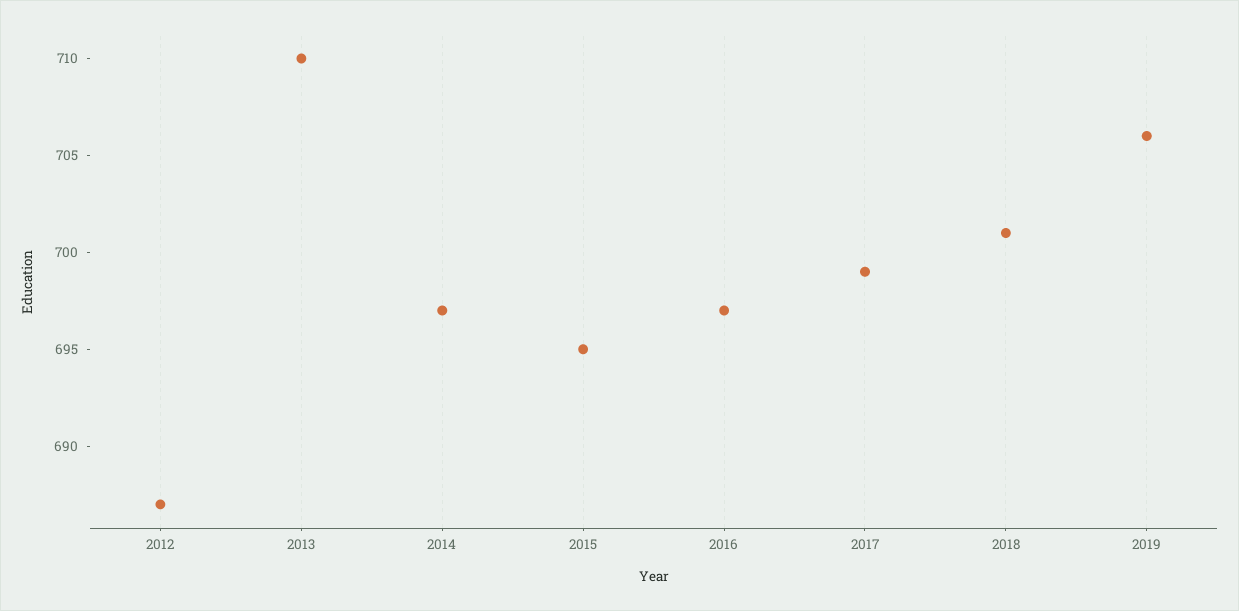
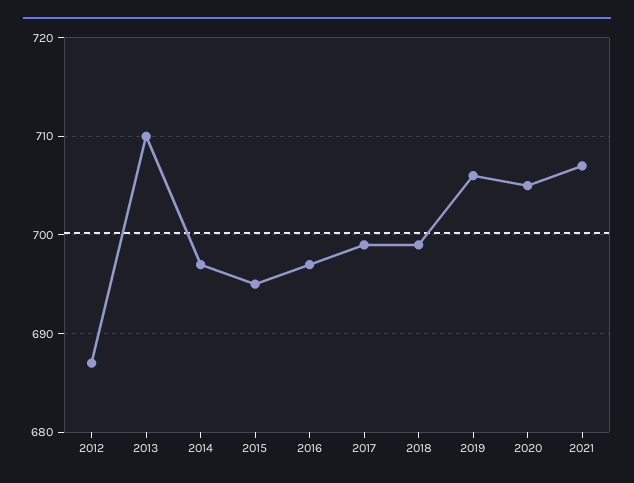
2018: 701 -> 699
2020: none -> 705
2021: none -> 707

